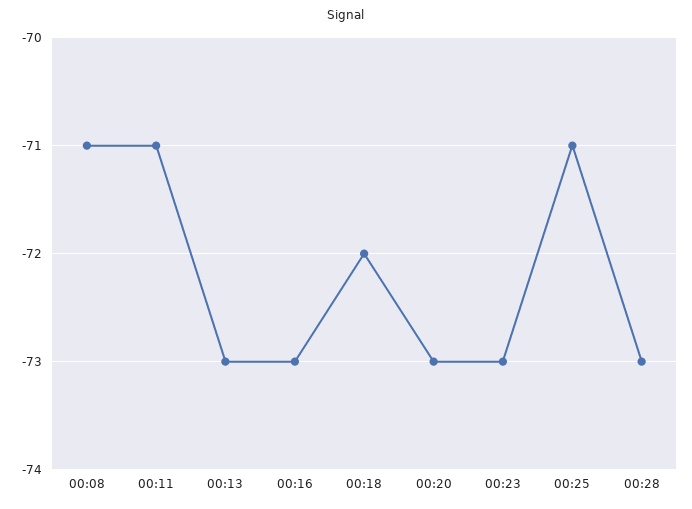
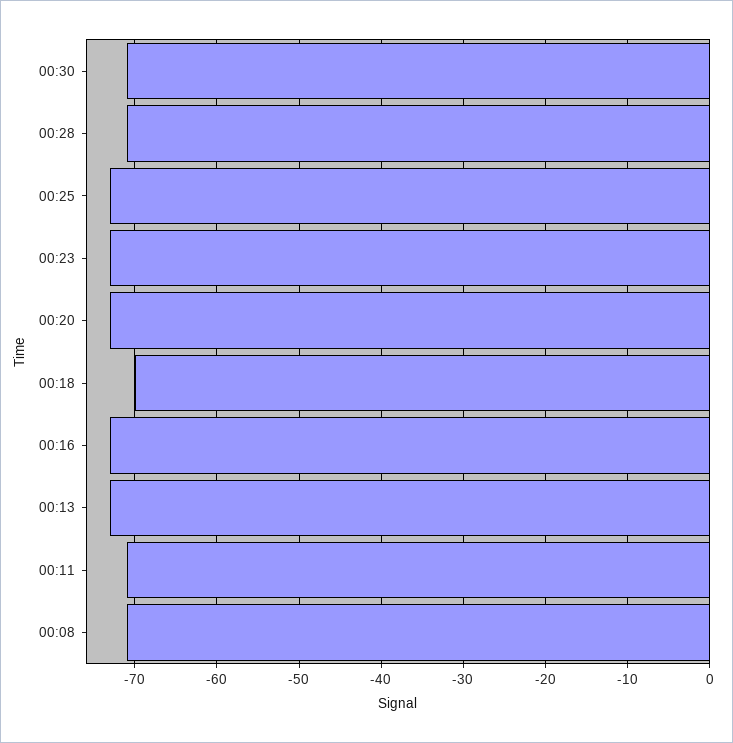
00:18: -72 -> -70
00:25: -71 -> -73
00:28: -73 -> -71
00:30: none -> -71

